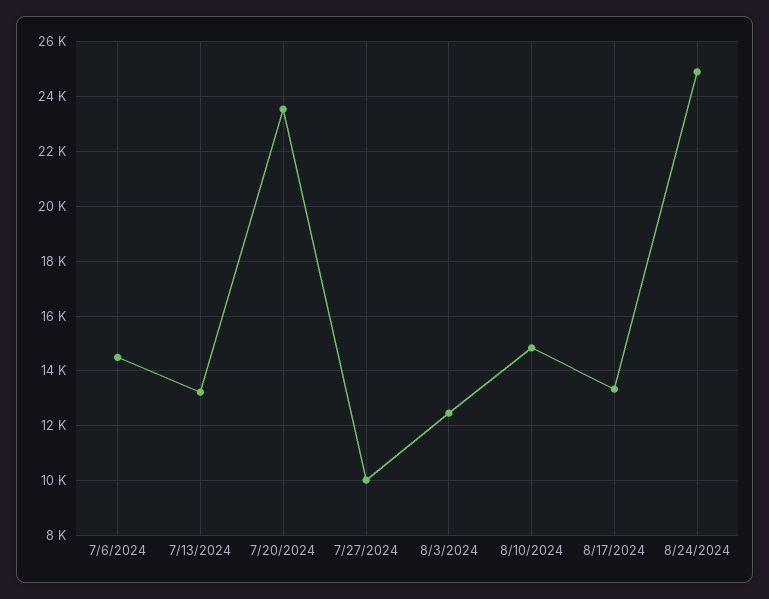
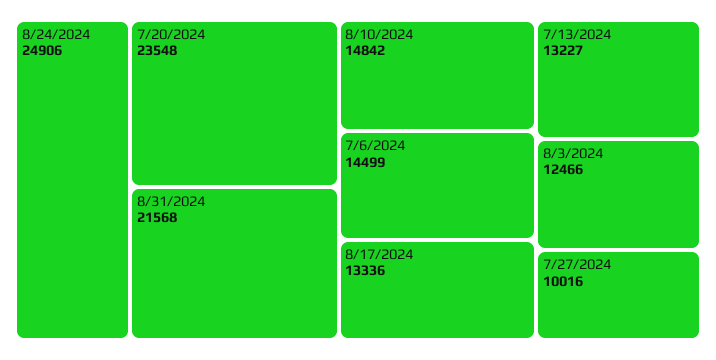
8/31/2024: none -> 21568

